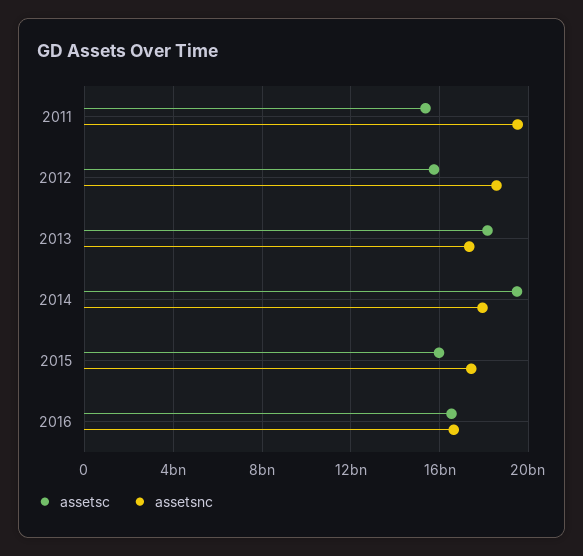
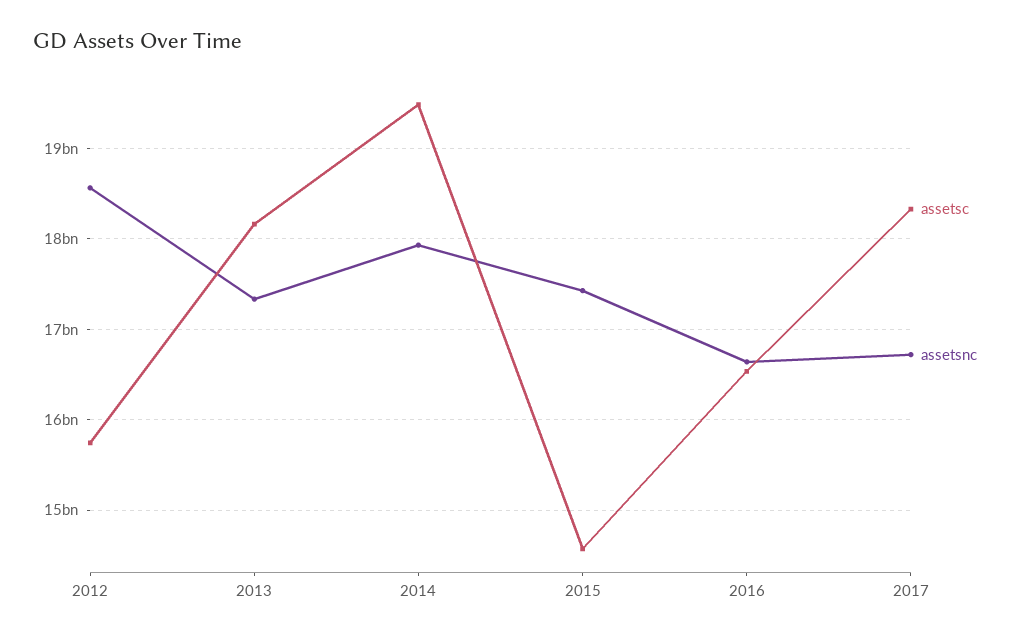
assetsc, 2011: 15500000000 -> none
assetsnc, 2011: 19500000000 -> none
assetsc, 2015: 16000000000 -> 14600000000
assetsc, 2017: none -> 18300000000
assetsnc, 2017: none -> 16700000000

